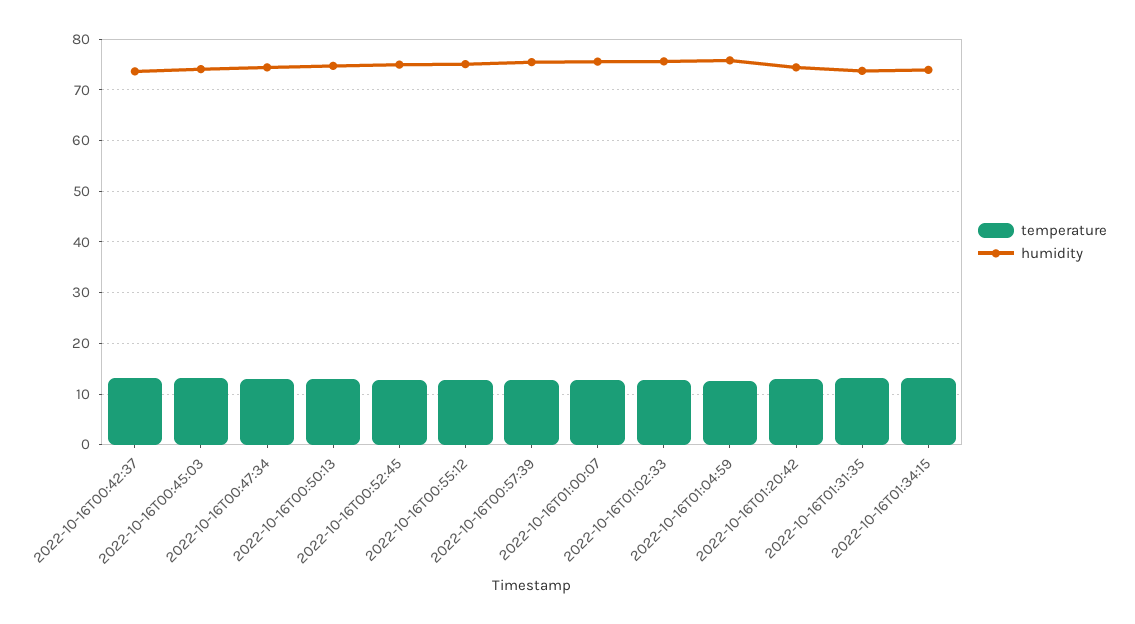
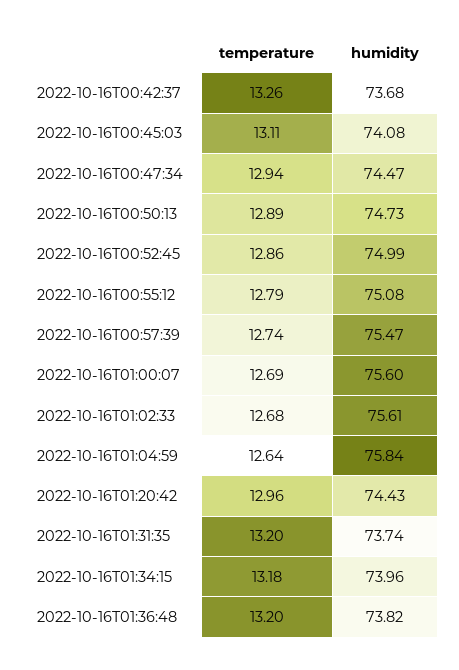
temperature, 2022-10-16T01:36:48: none -> 13.2
humidity, 2022-10-16T01:36:48: none -> 73.82

